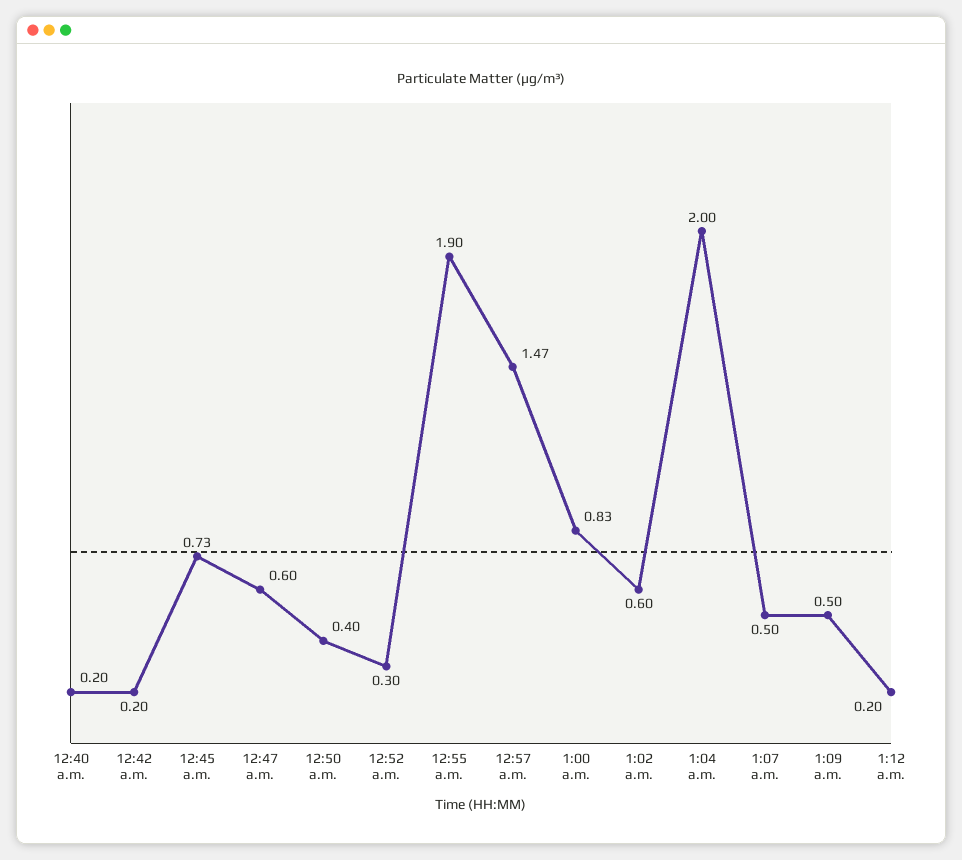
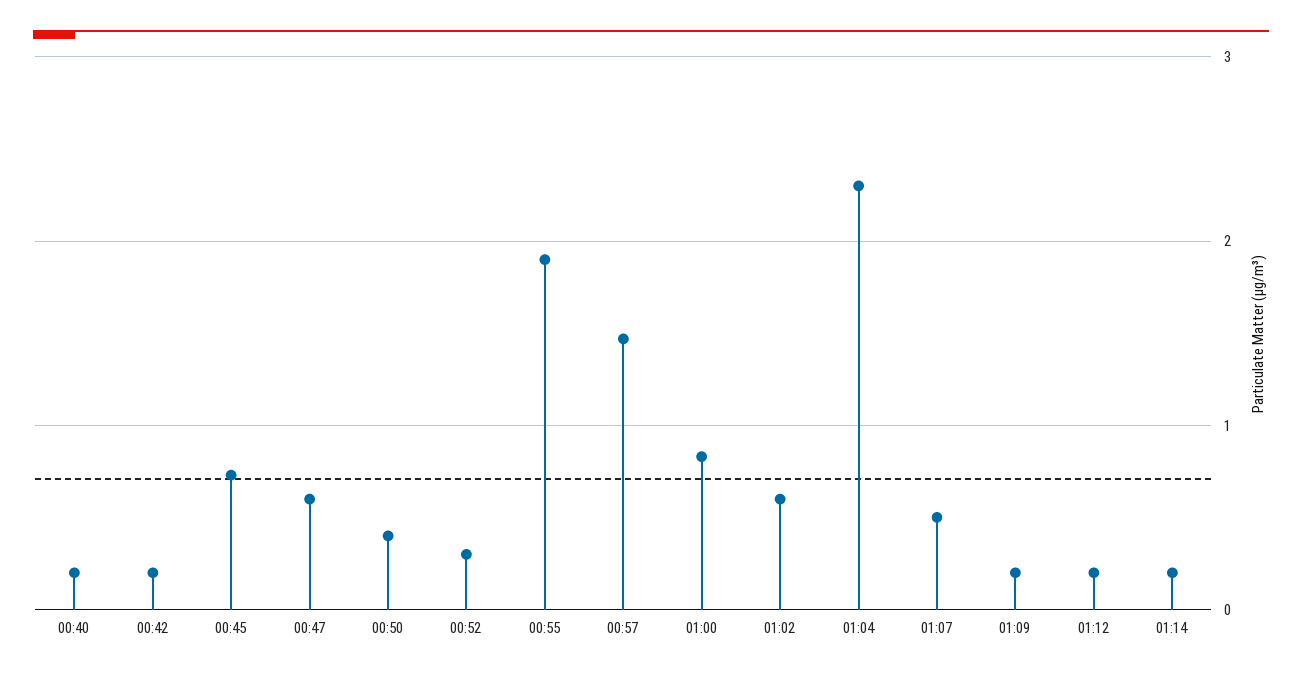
1:04 a.m.: 2 -> 2.3
1:09 a.m.: 0.5 -> 0.2
01:14: none -> 0.2

